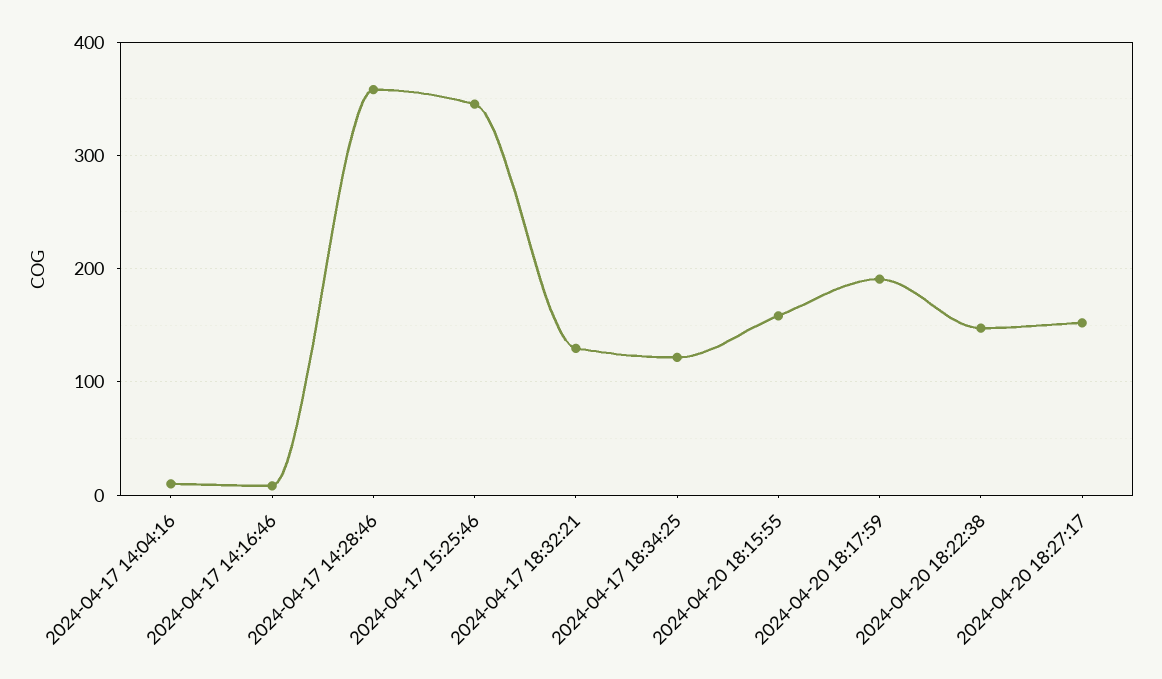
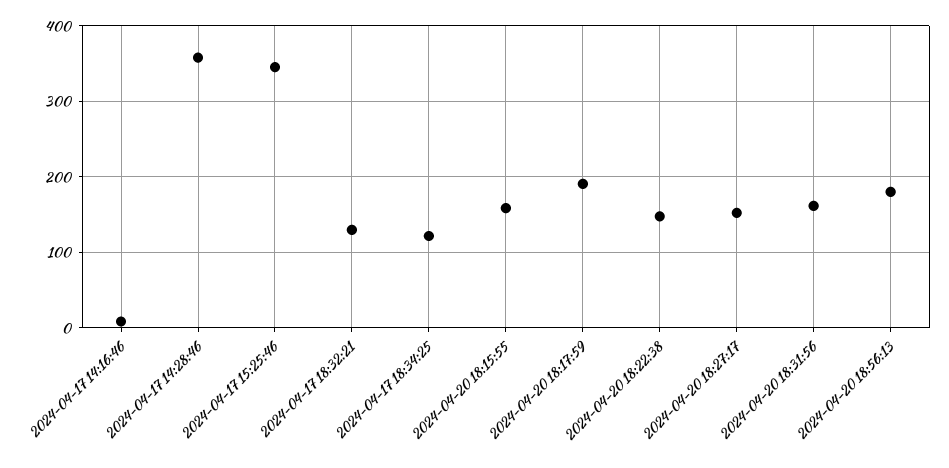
2024-04-17 14:04:16: 10 -> none
2024-04-20 18:31:56: none -> 160
2024-04-20 18:56:13: none -> 180

